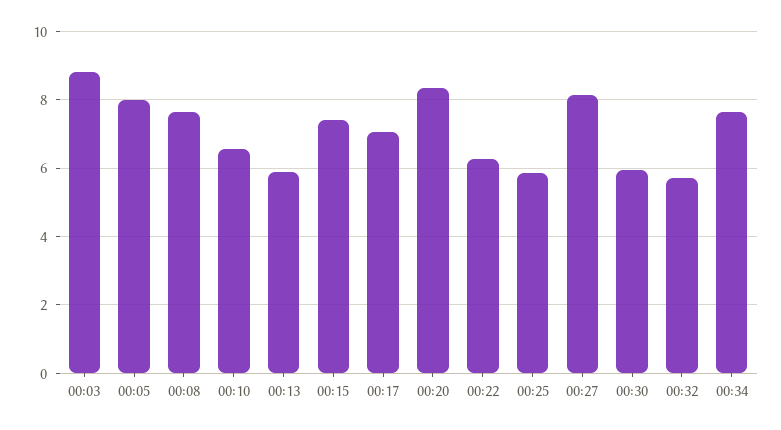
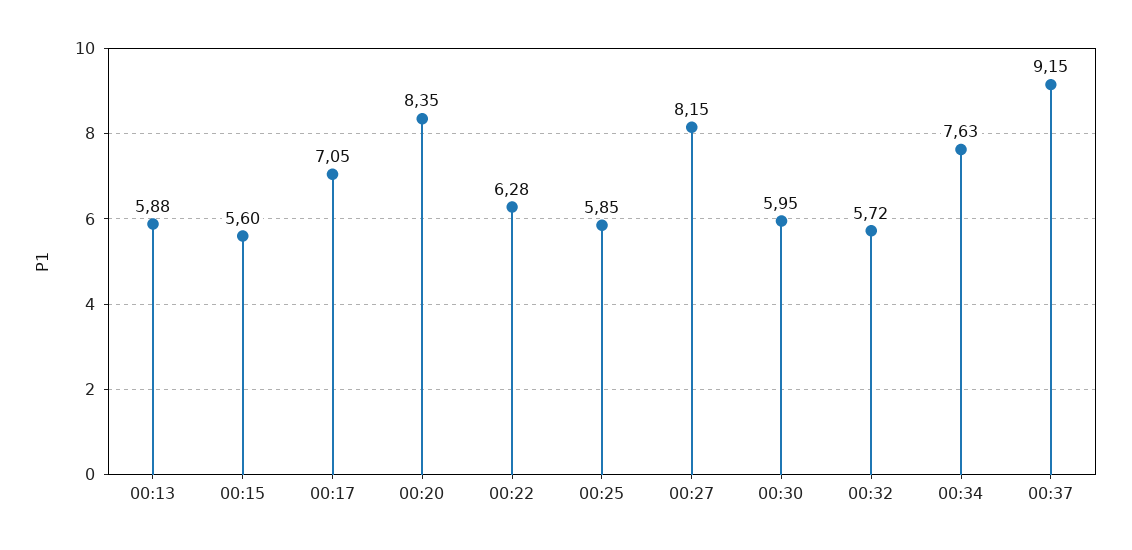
00:03: 8.8 -> none
00:05: 8 -> none
00:08: 7.6 -> none
00:10: 6.6 -> none
00:15: 7.4 -> 5.6
00:37: none -> 9.15

